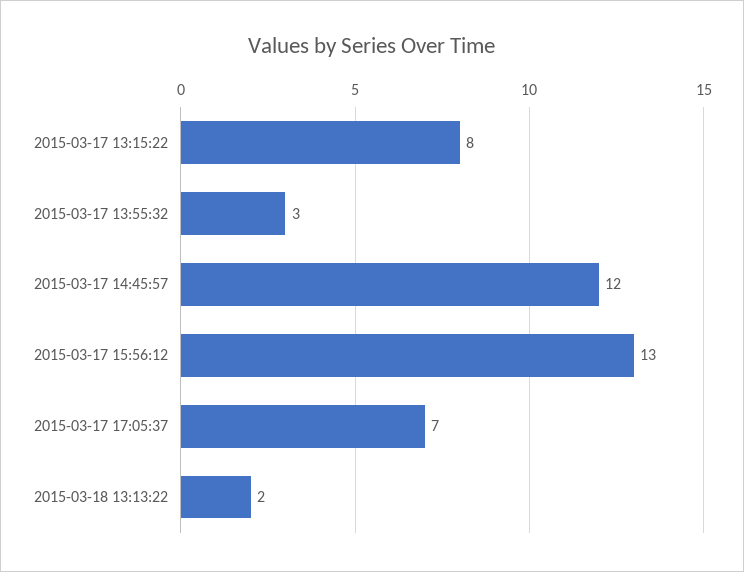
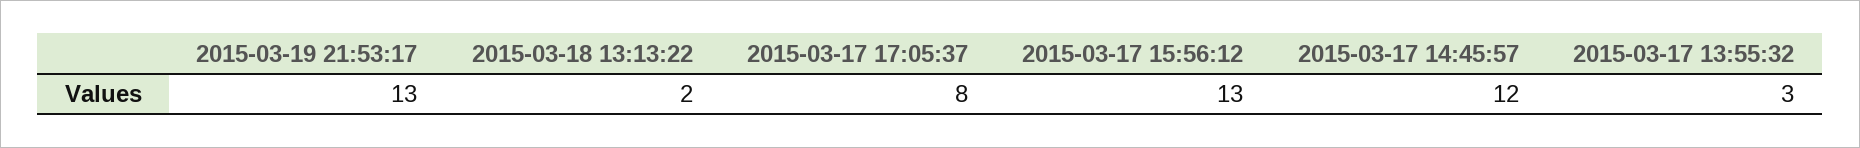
2015-03-17 13:15:22: 8 -> none
2015-03-17 17:05:37: 7 -> 8
2015-03-19 21:53:17: none -> 13

